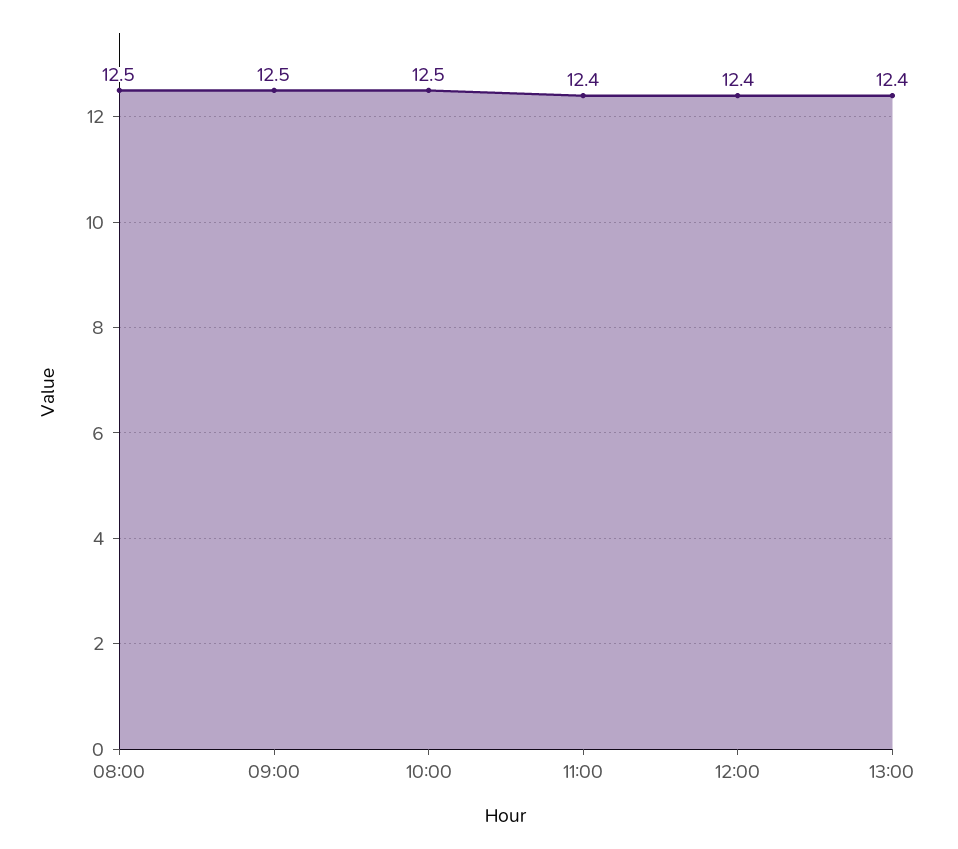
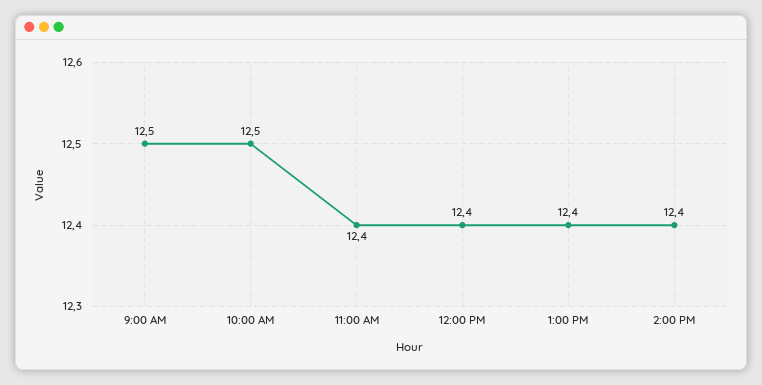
08:00: 12.5 -> none
2:00 PM: none -> 12.4

